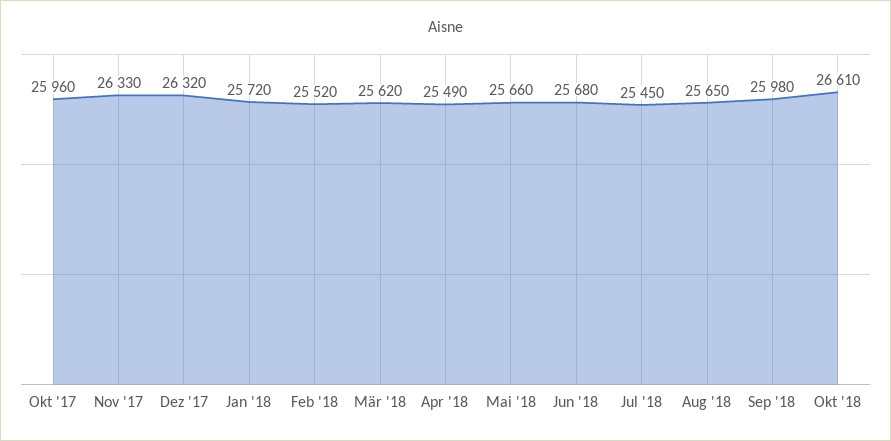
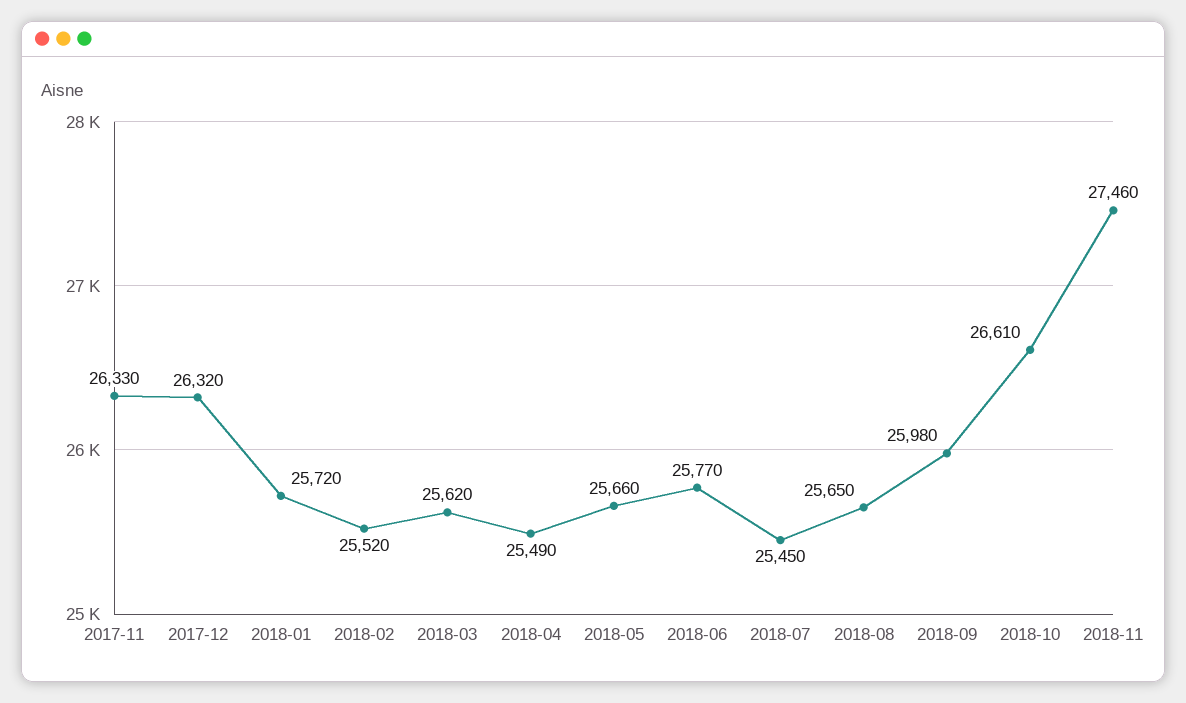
Okt '17: 25960 -> none
Jun '18: 25680 -> 25770
2018-11: none -> 27460

